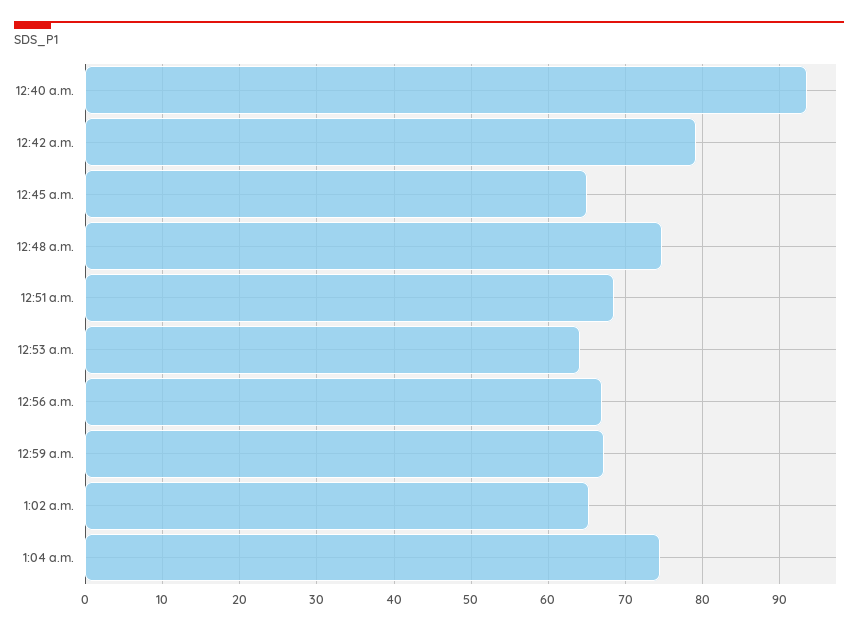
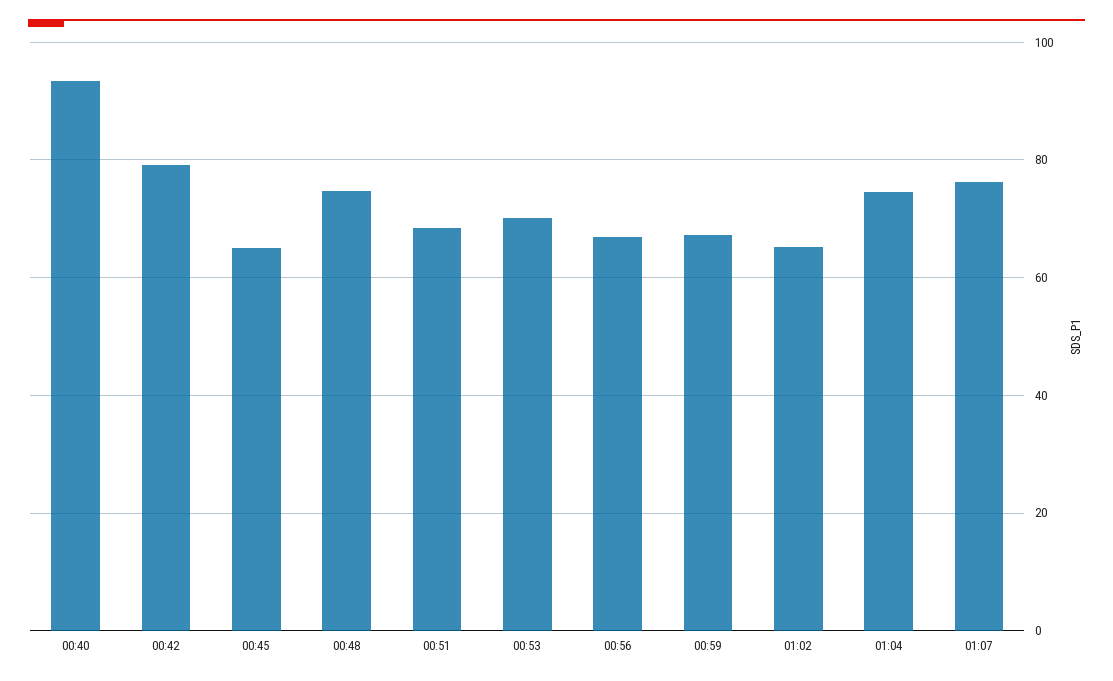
12:53 a.m.: 64 -> 70
01:07: none -> 76

